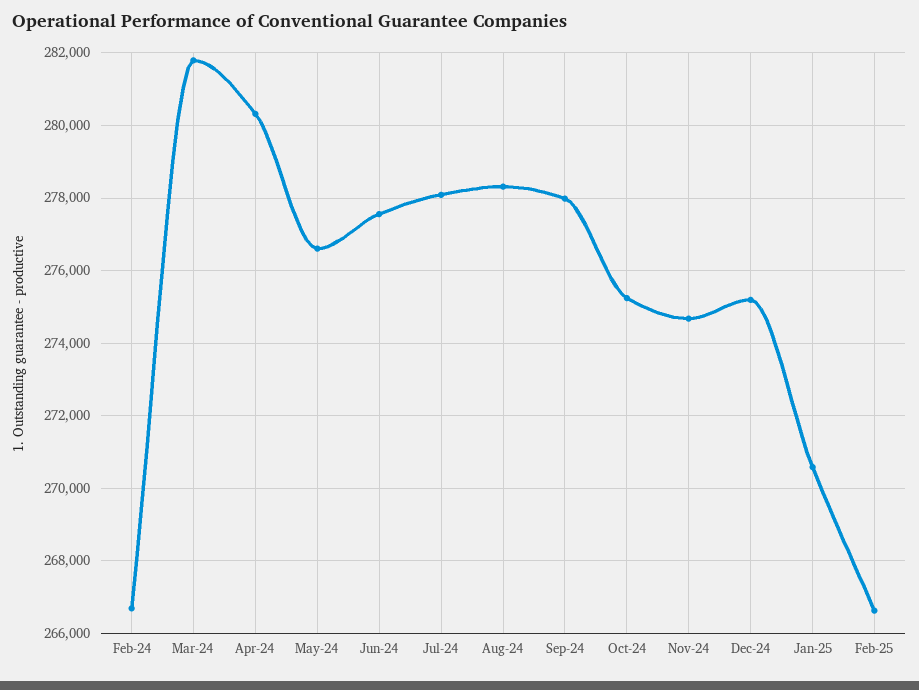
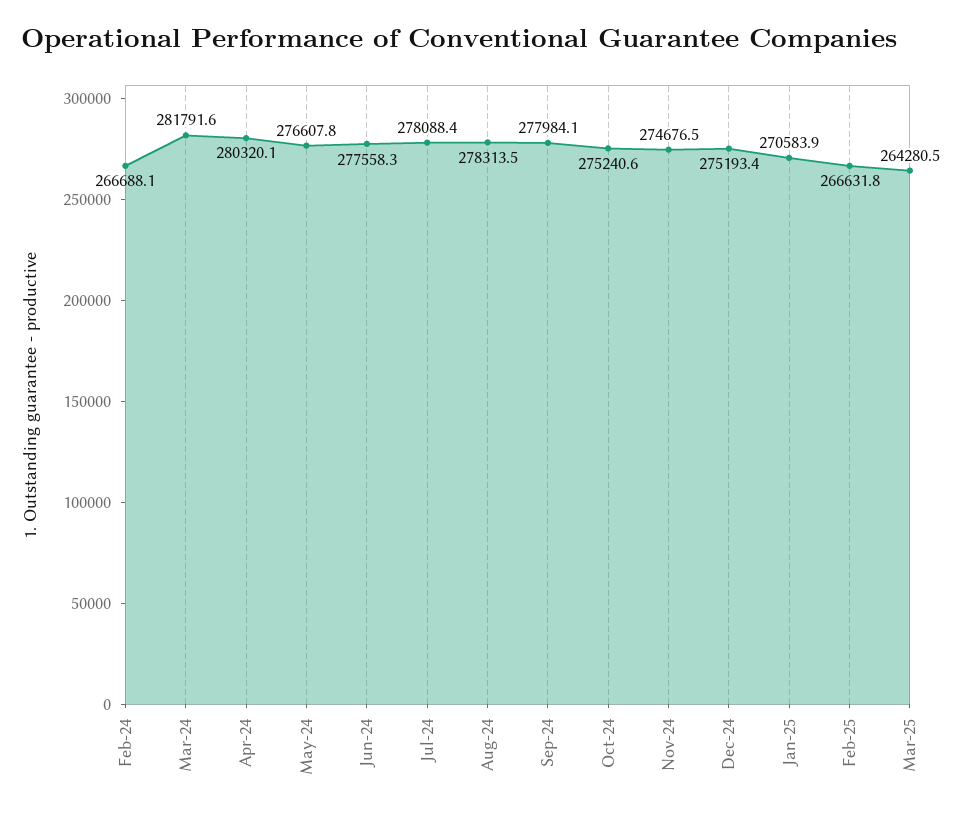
Mar-25: none -> 264280.5

